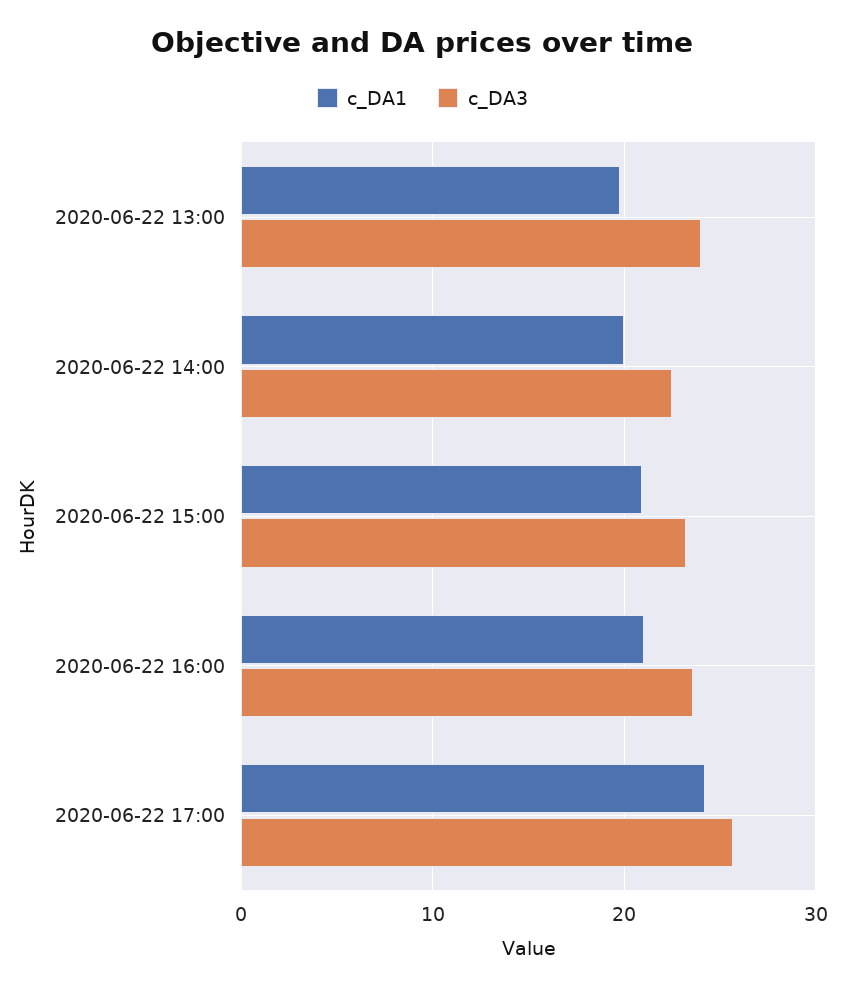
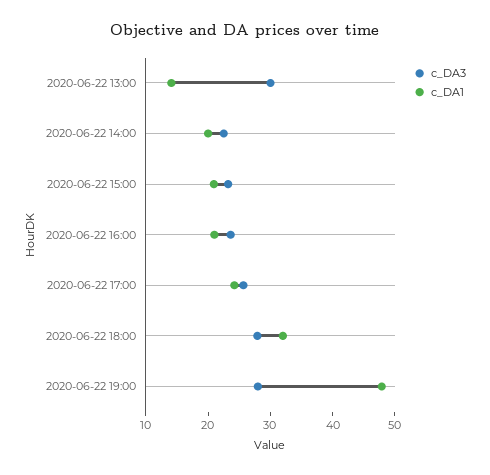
c_DA1, 2020-06-22 13:00: 20 -> 14
c_DA3, 2020-06-22 13:00: 24 -> 30
c_DA3, 2020-06-22 18:00: none -> 28
c_DA1, 2020-06-22 18:00: none -> 32
c_DA3, 2020-06-22 19:00: none -> 28
c_DA1, 2020-06-22 19:00: none -> 48

